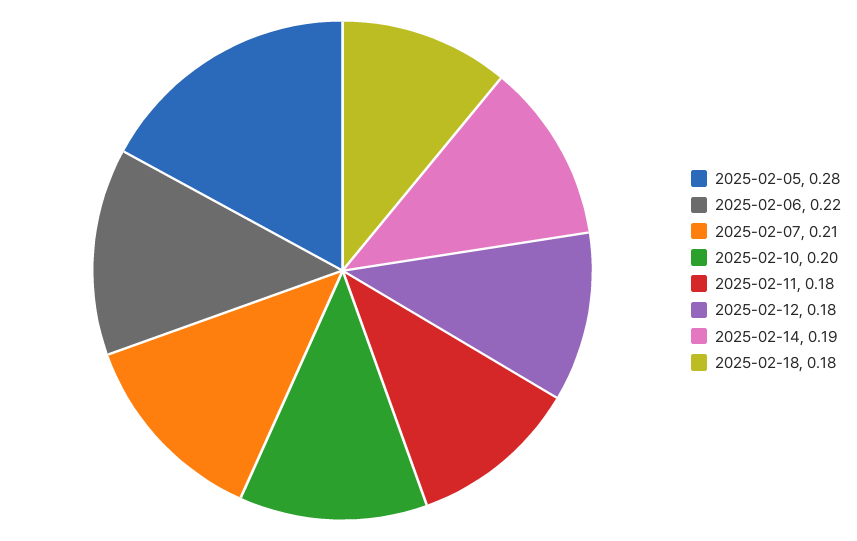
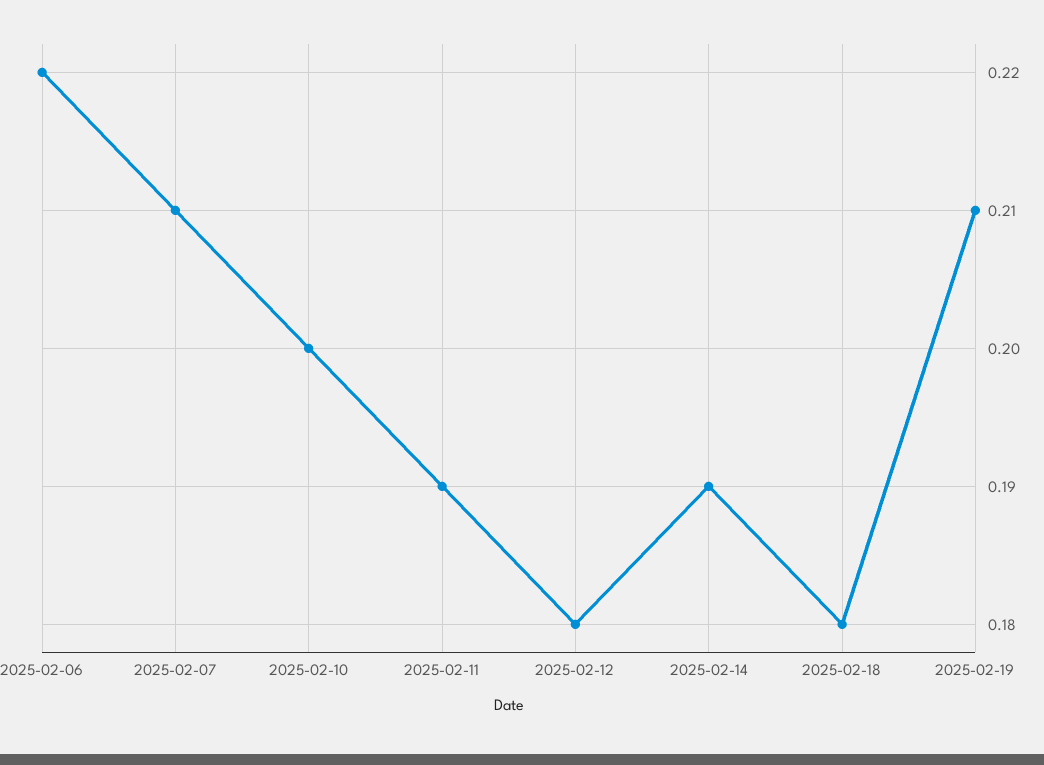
2025-02-05: 0.28 -> none
2025-02-11: 0.18 -> 0.19
2025-02-19: none -> 0.21

